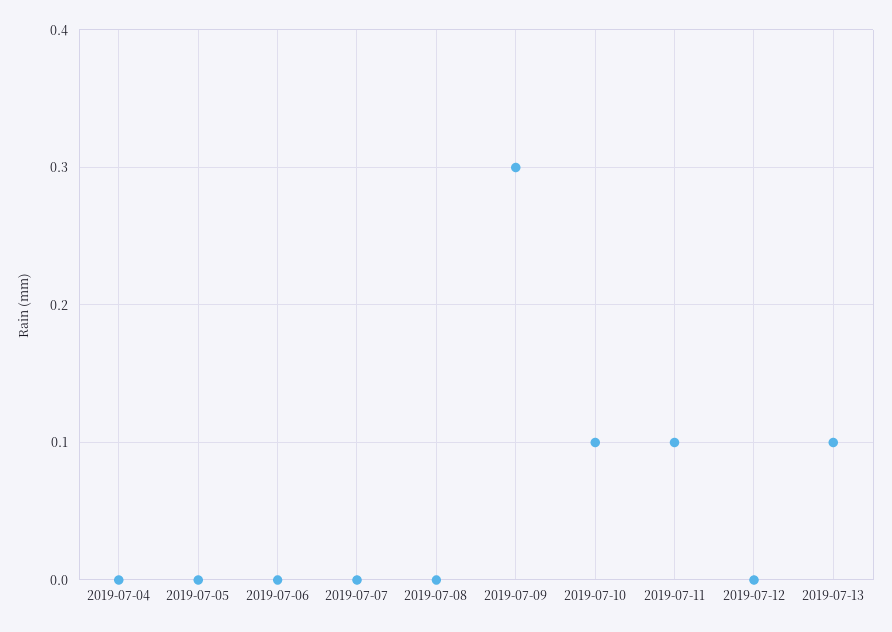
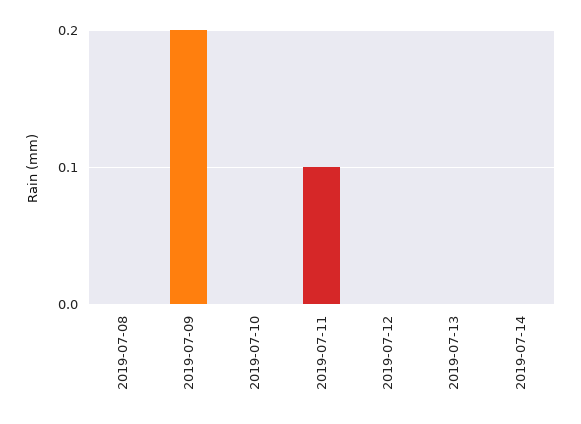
2019-07-04: 0 -> none
2019-07-05: 0 -> none
2019-07-06: 0 -> none
2019-07-07: 0 -> none
2019-07-09: 0.3 -> 0.2
2019-07-10: 0.1 -> 0
2019-07-13: 0.1 -> 0
2019-07-14: none -> 0

